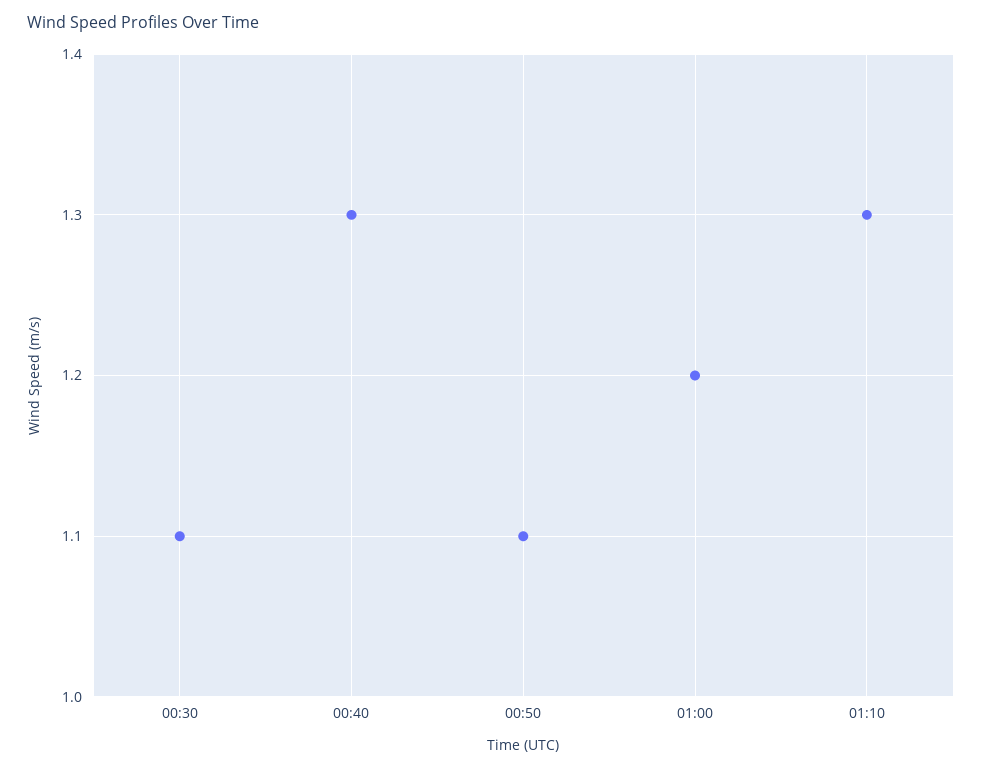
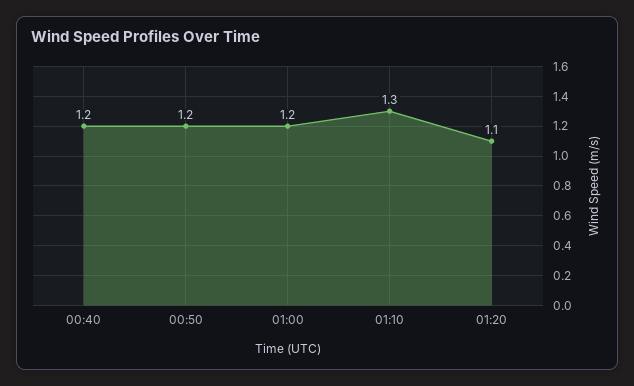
00:30: 1.1 -> none
00:40: 1.3 -> 1.2
00:50: 1.1 -> 1.2
01:20: none -> 1.1

